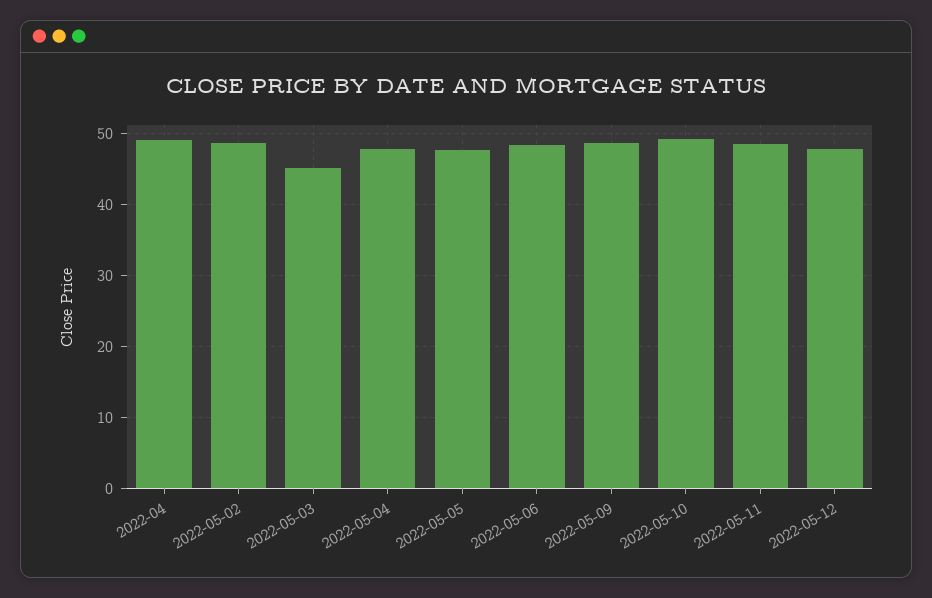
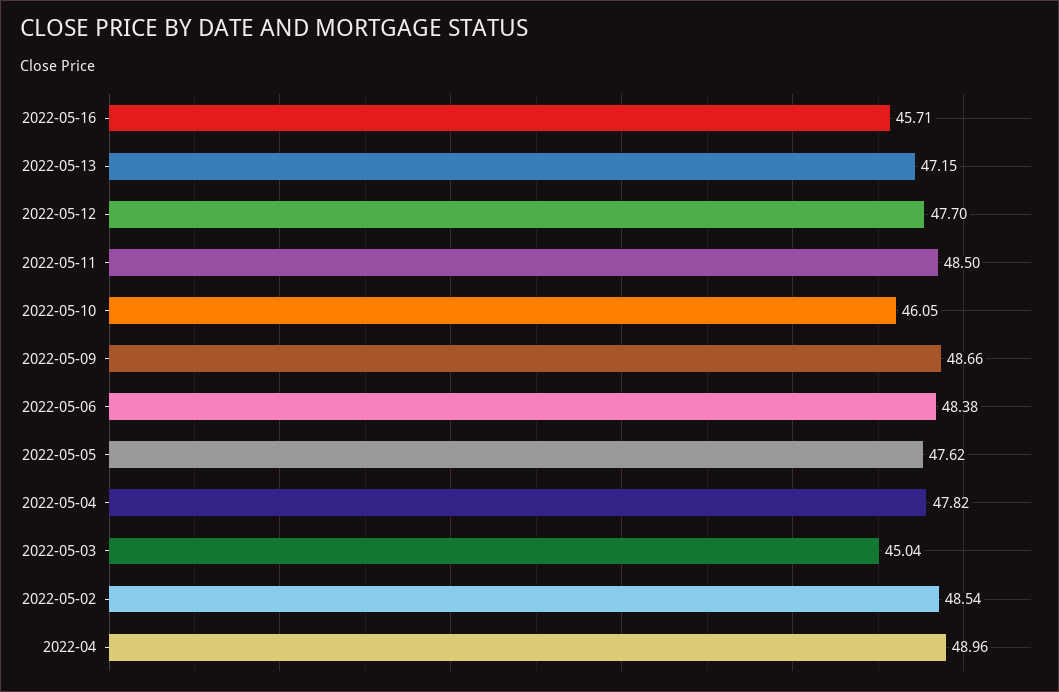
2022-05-10: 49 -> 46.05
2022-05-16: none -> 45.71
2022-05-13: none -> 47.15

